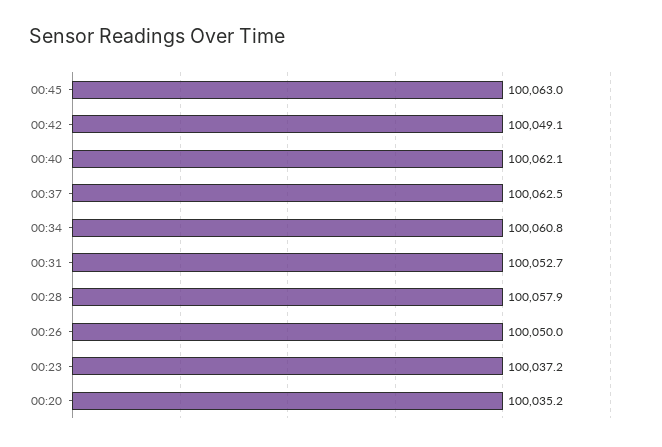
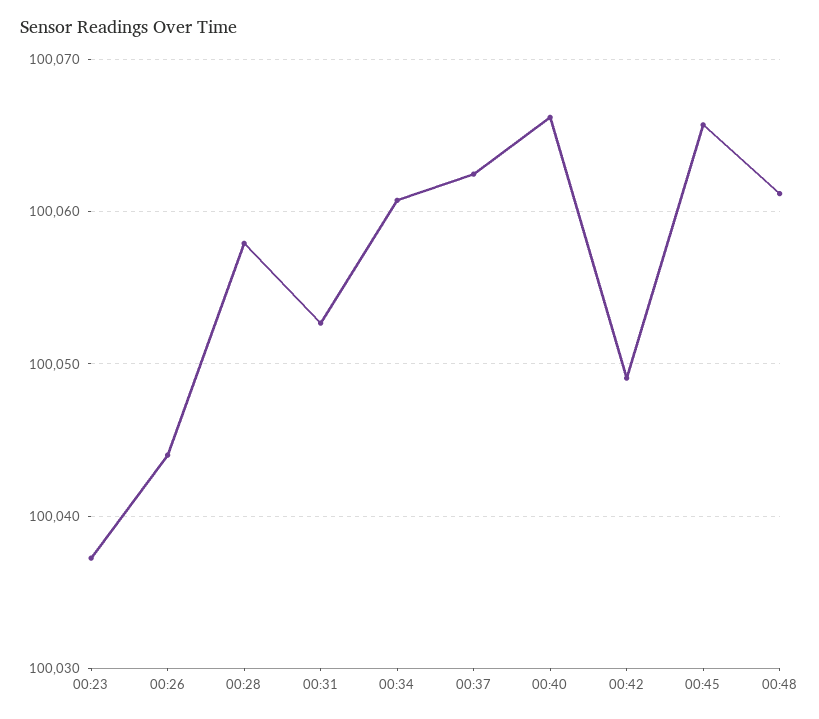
00:45: 100063 -> 100066
00:40: 100062.1 -> 100066
00:26: 100050 -> 100044
00:20: 100035.2 -> none
00:48: none -> 100061

